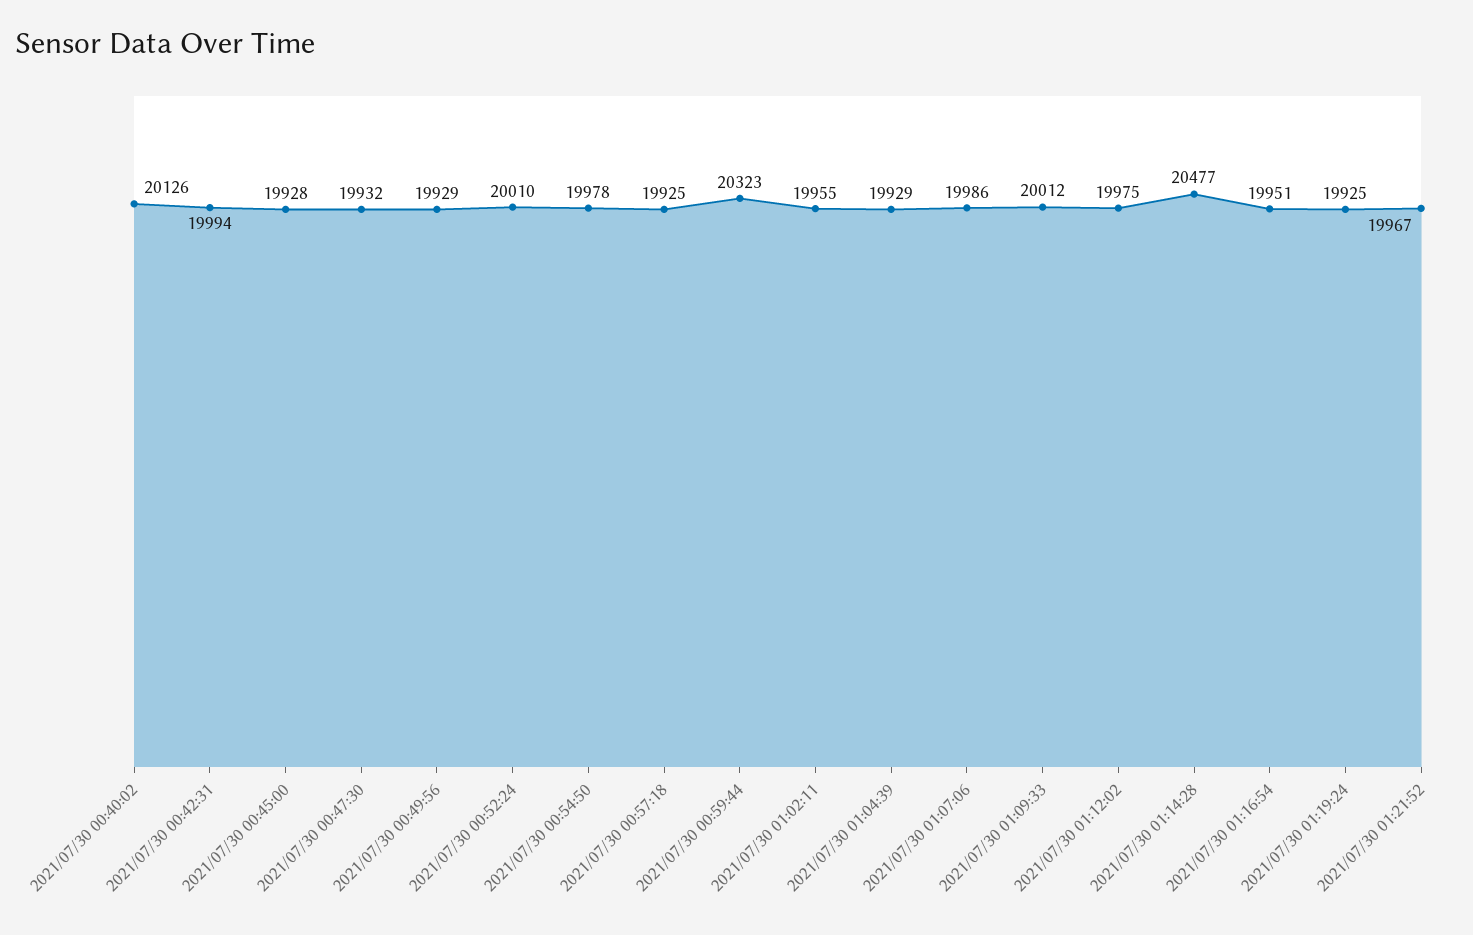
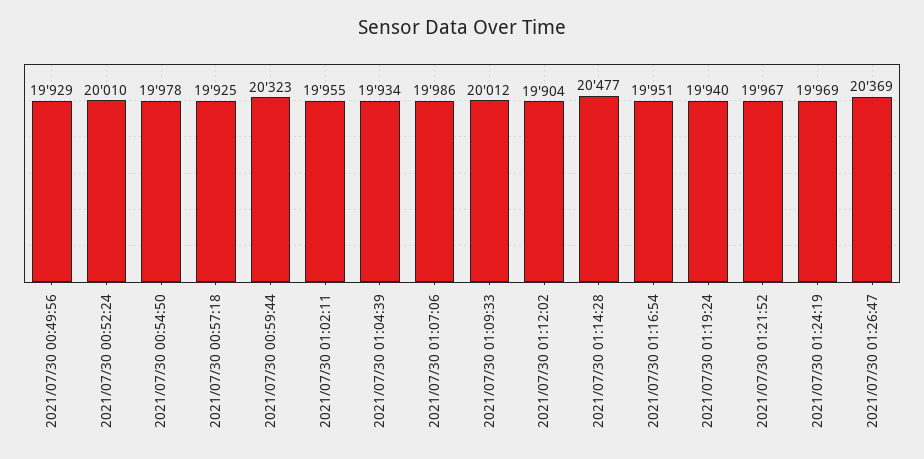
2021/07/30 00:40:02: 20126 -> none
2021/07/30 00:42:31: 19994 -> none
2021/07/30 00:45:00: 19928 -> none
2021/07/30 00:47:30: 19932 -> none
2021/07/30 01:04:39: 19929 -> 19934
2021/07/30 01:12:02: 19975 -> 19904
2021/07/30 01:19:24: 19925 -> 19940
2021/07/30 01:24:19: none -> 19969
2021/07/30 01:26:47: none -> 20369

